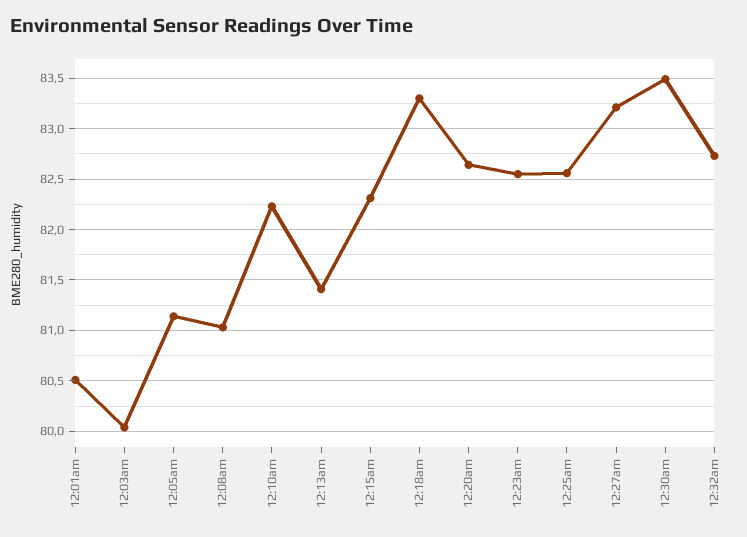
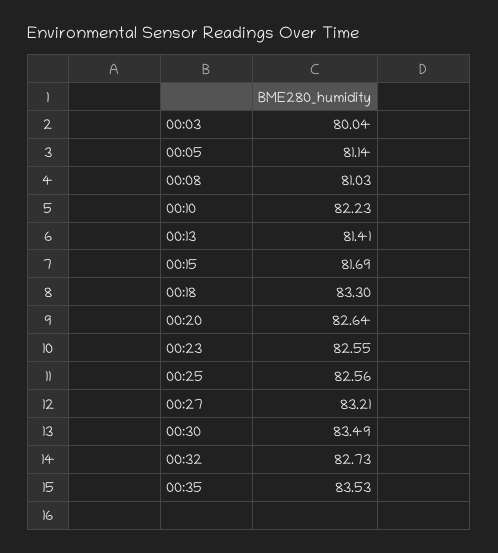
12:01am: 80.5 -> none
12:15am: 82.3 -> 81.69
00:35: none -> 83.53

